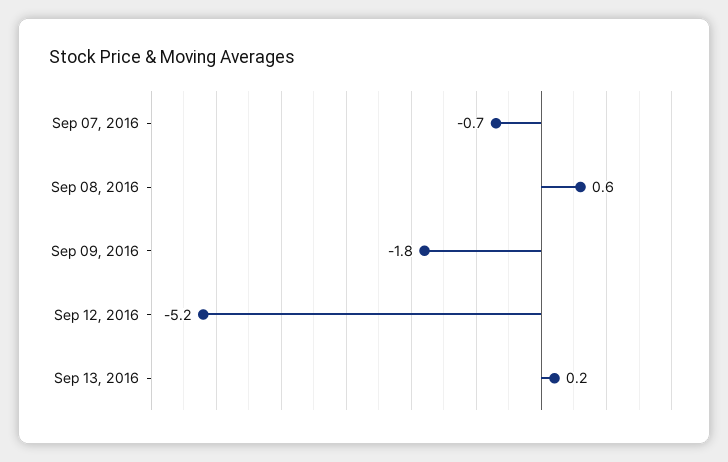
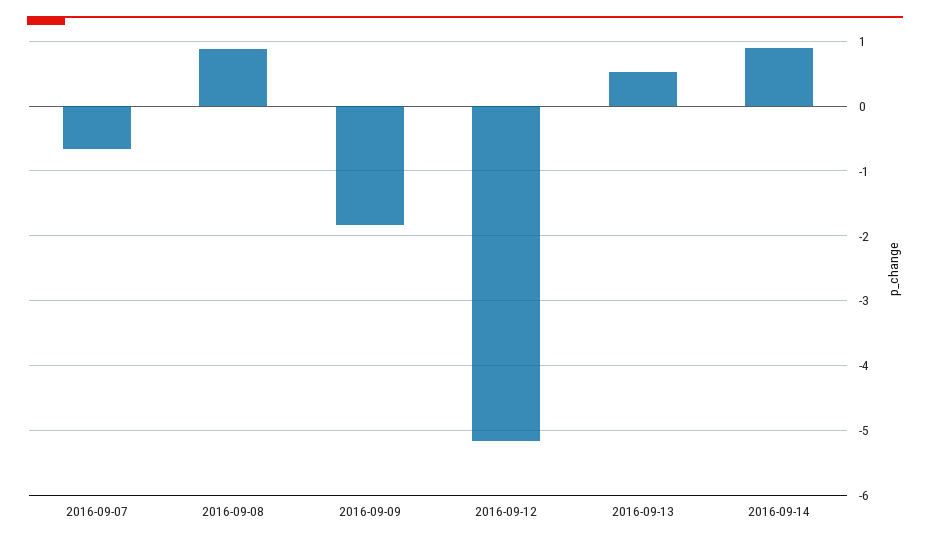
Sep 08, 2016: 0.6 -> 0.9
Sep 13, 2016: 0.2 -> 0.5
2016-09-14: none -> 0.9

